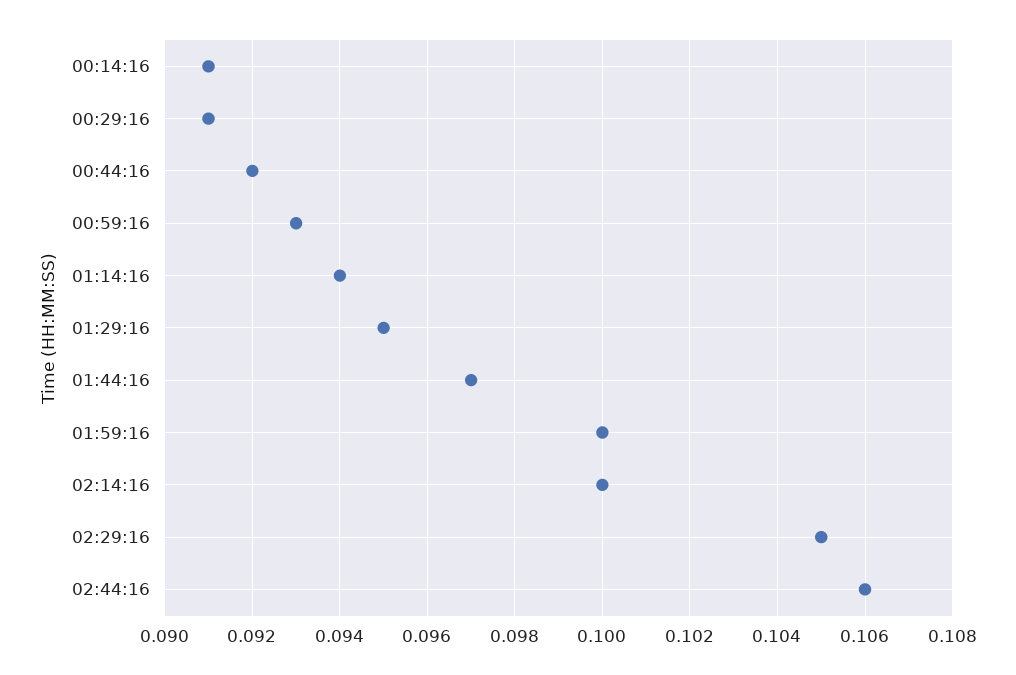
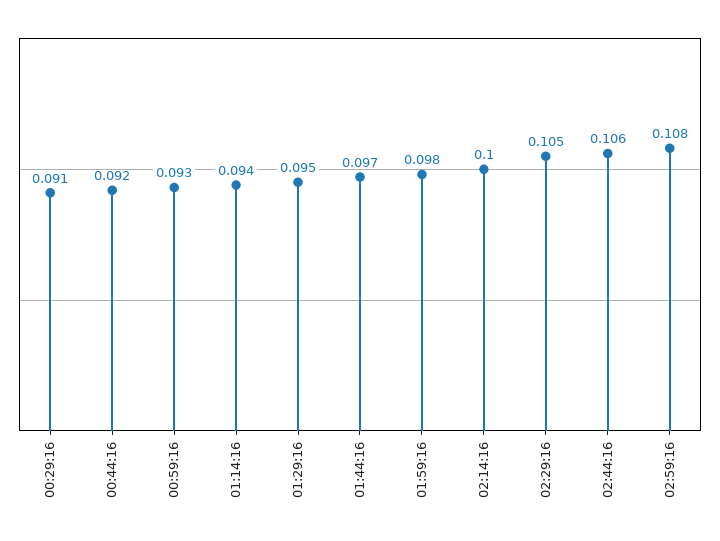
00:14:16: 0.091 -> none
01:59:16: 0.1 -> 0.098
02:59:16: none -> 0.108

